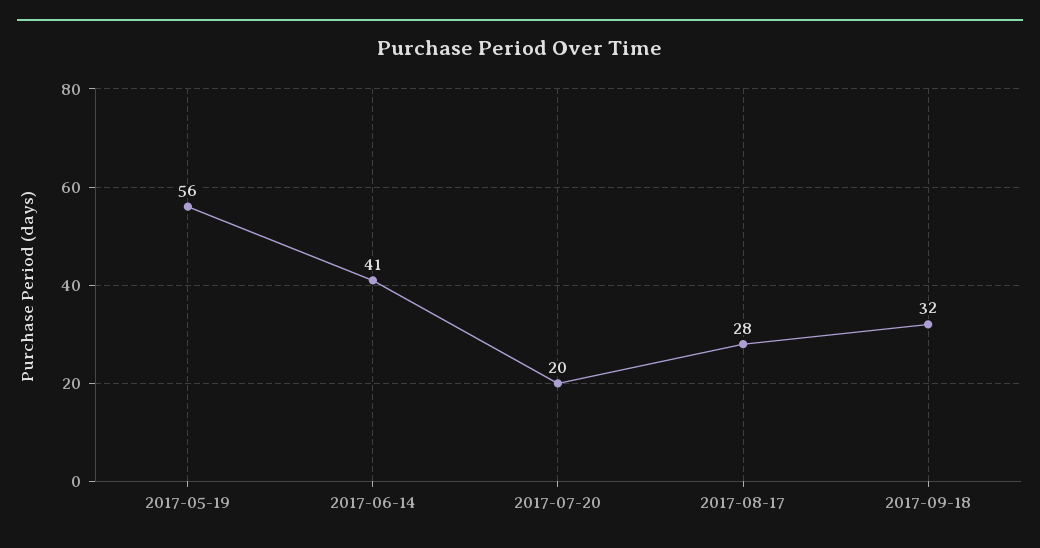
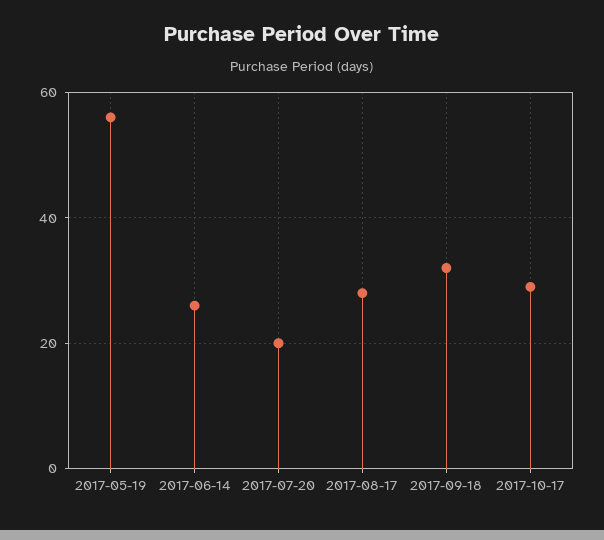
2017-06-14: 41 -> 25
2017-10-17: none -> 30

